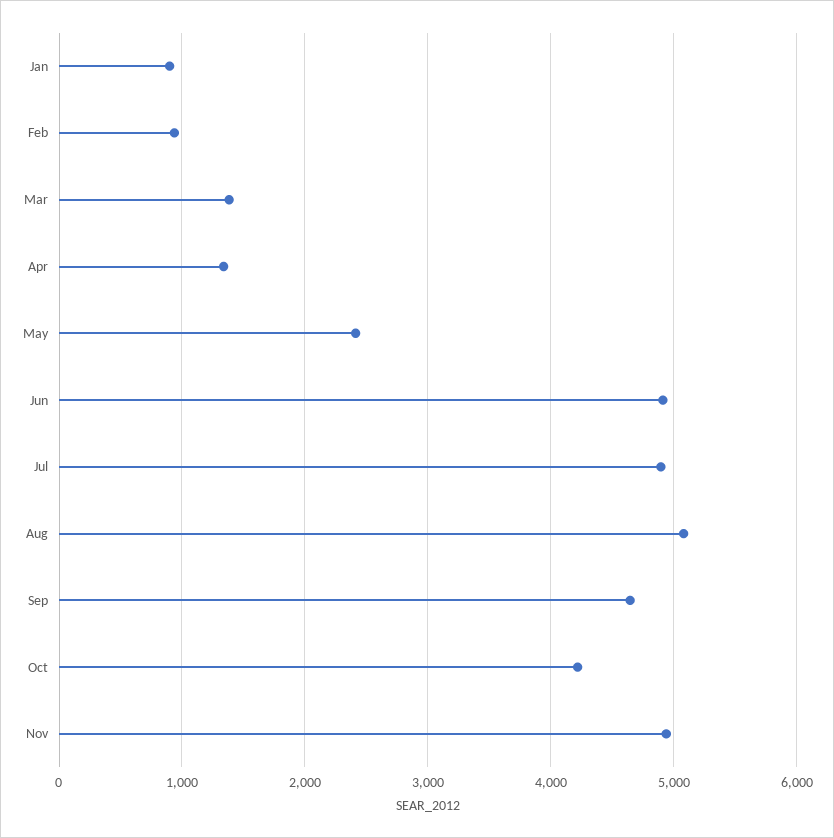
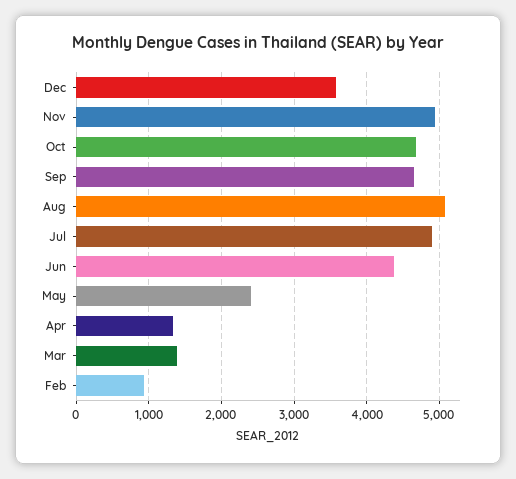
Jan: 900 -> none
Jun: 4900 -> 4400
Oct: 4200 -> 4700
Dec: none -> 3600

